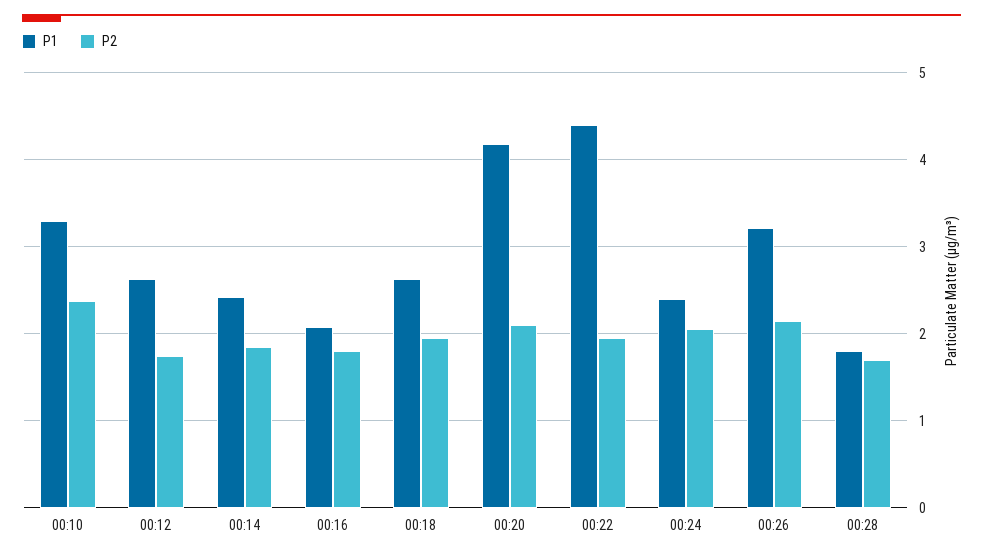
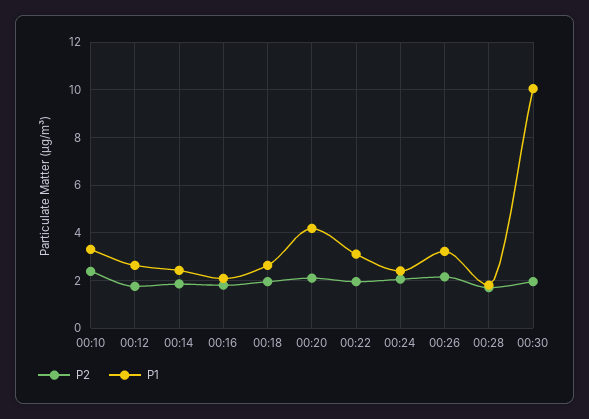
P1, 00:22: 4.4 -> 3
P2, 00:30: none -> 2
P1, 00:30: none -> 10

